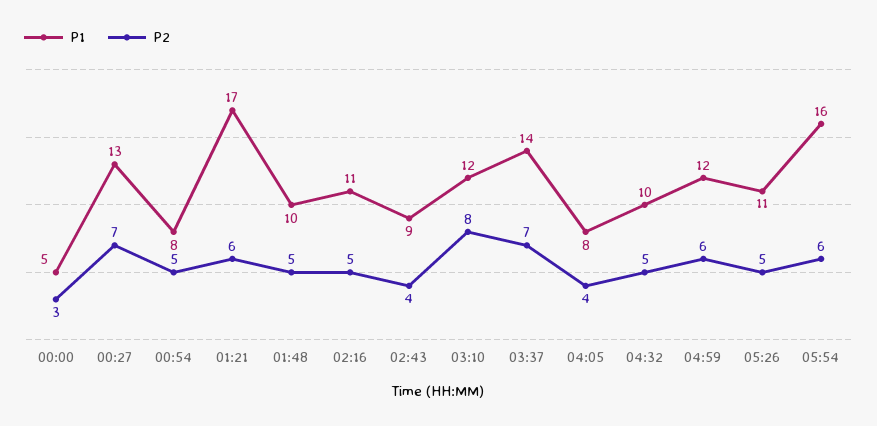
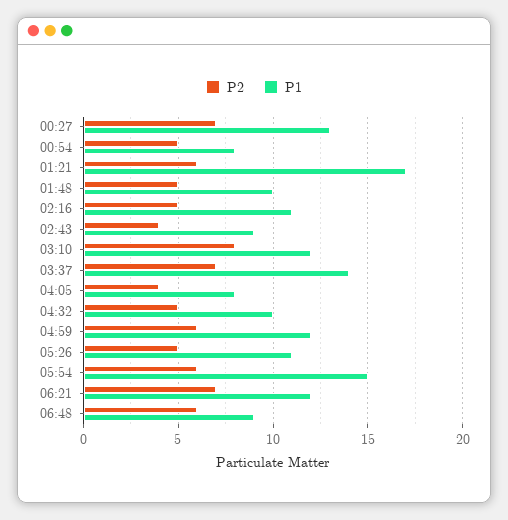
P1, 00:00: 5 -> none
P2, 00:00: 3 -> none
P1, 05:54: 16 -> 15
P2, 06:21: none -> 7
P1, 06:21: none -> 12
P2, 06:48: none -> 6
P1, 06:48: none -> 9

